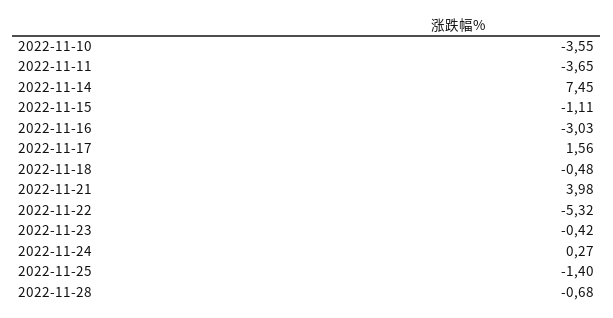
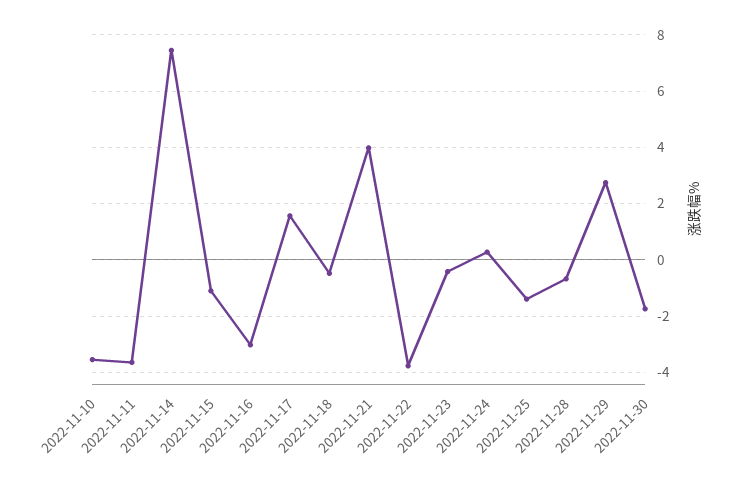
2022-11-22: -5.32 -> -3.75
2022-11-29: none -> 2.75
2022-11-30: none -> -1.75

